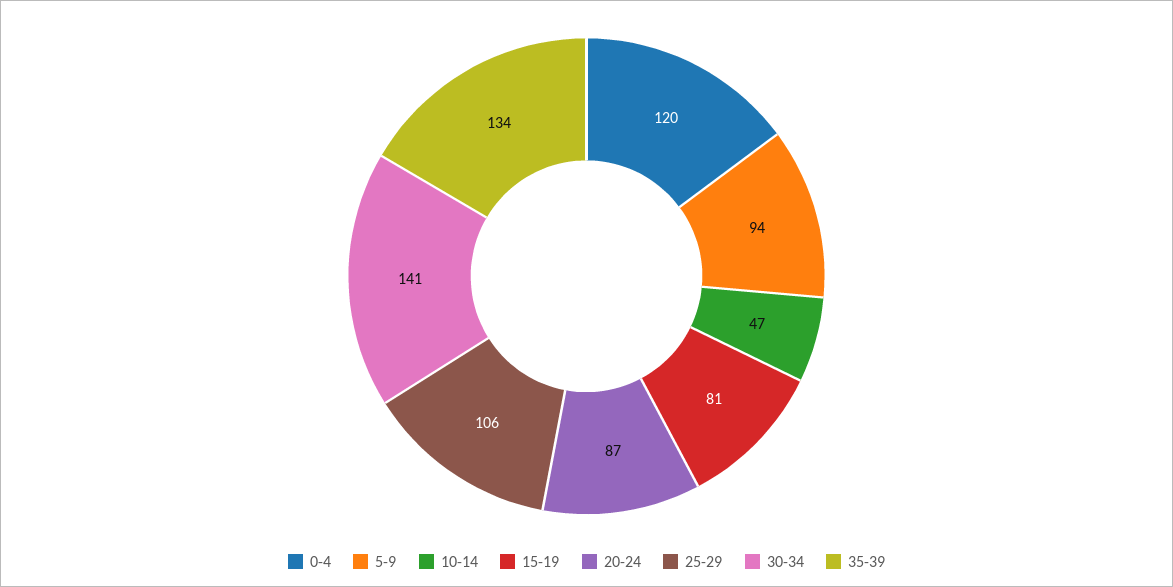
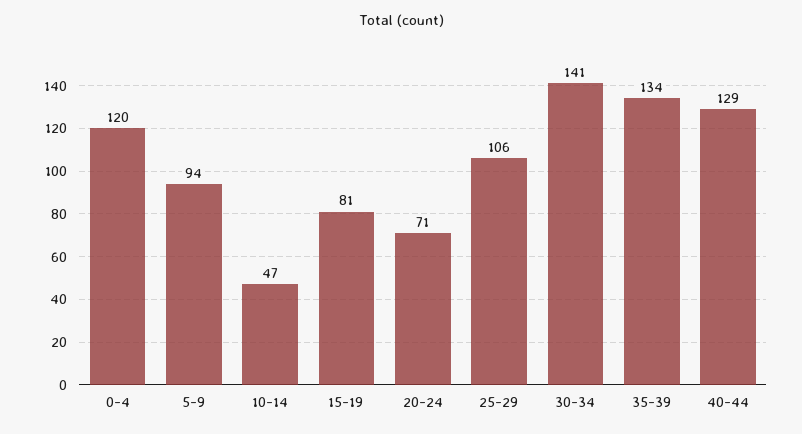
20-24: 87 -> 71
40-44: none -> 129

